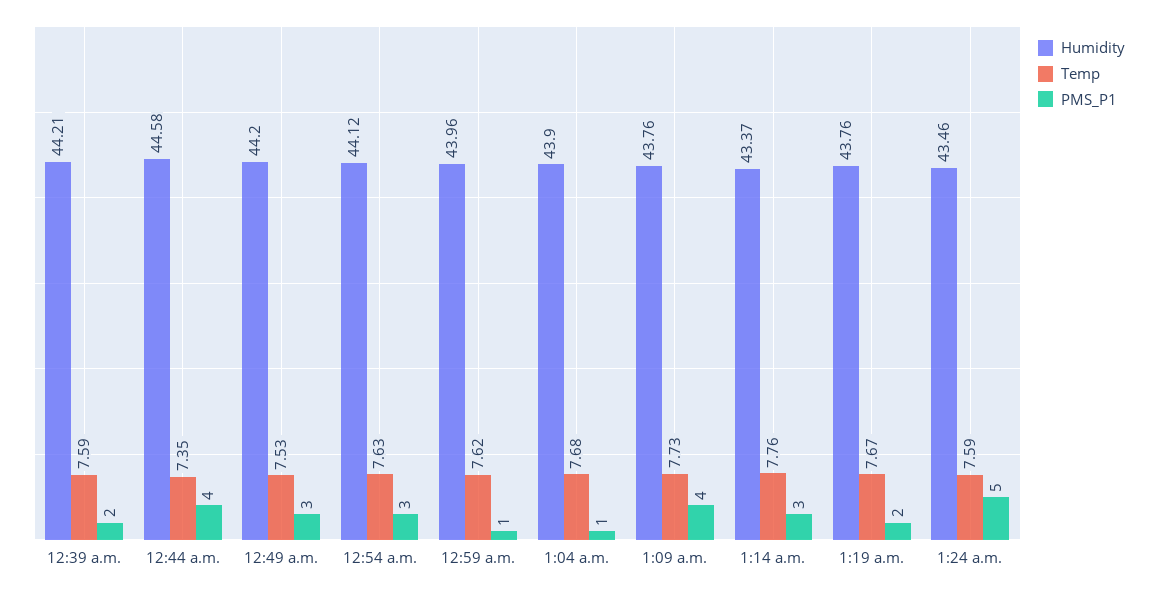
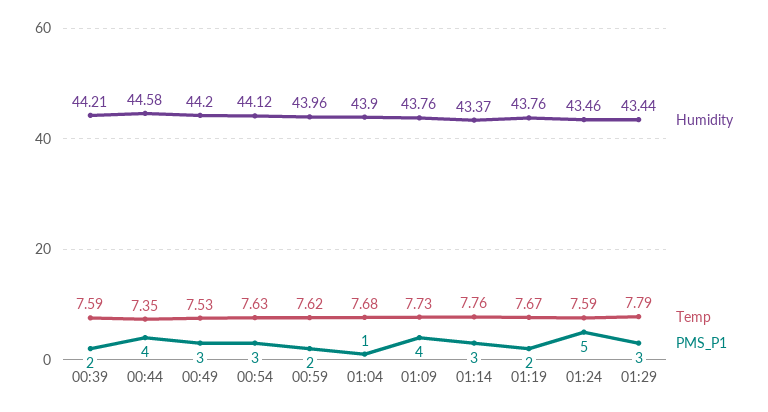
PMS_P1, 12:59 a.m.: 1 -> 2
Humidity, 01:29: none -> 43.44
Temp, 01:29: none -> 7.79
PMS_P1, 01:29: none -> 3

